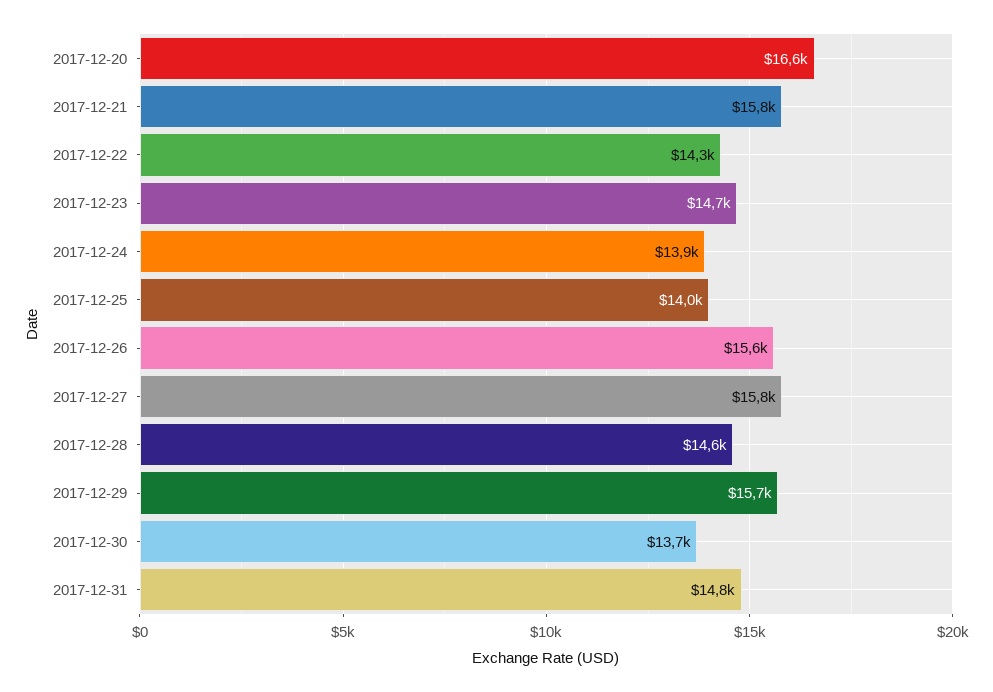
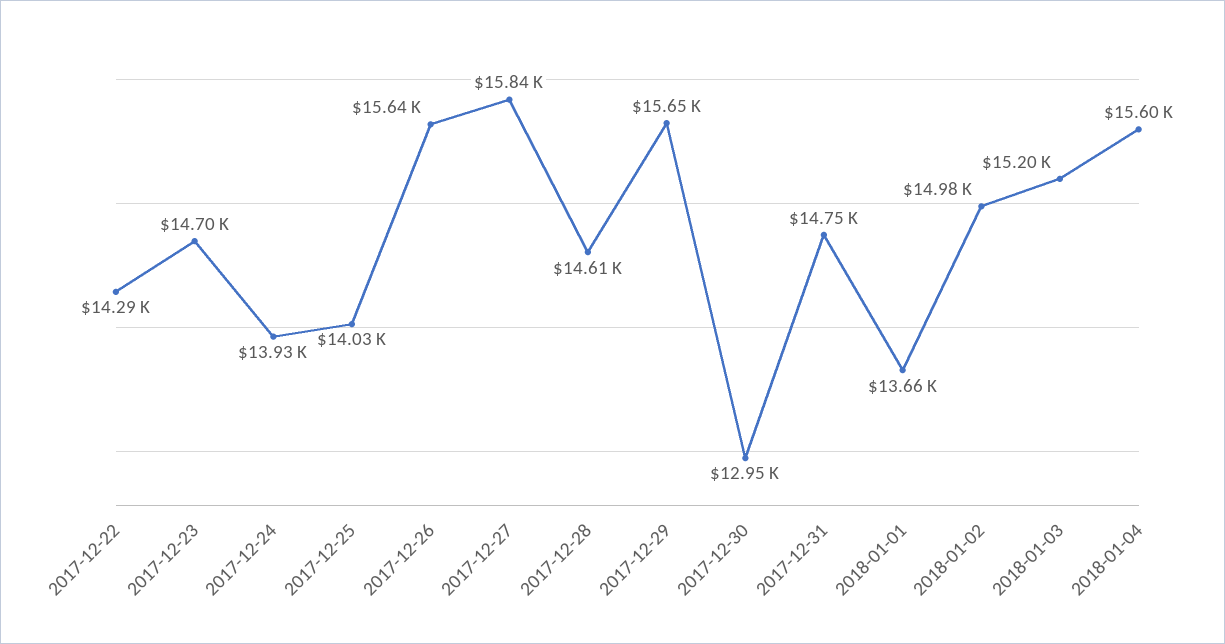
2017-12-20: 16600 -> none
2017-12-21: 15800 -> none
2017-12-30: 13700 -> 12950
2018-01-01: none -> 13660
2018-01-02: none -> 14980
2018-01-03: none -> 15200
2018-01-04: none -> 15600

